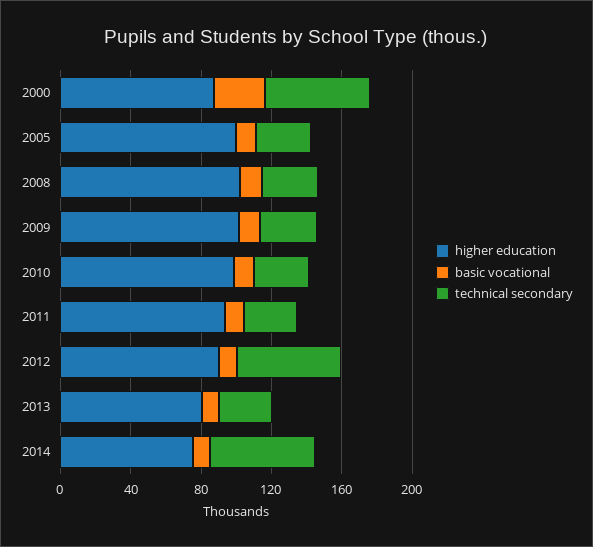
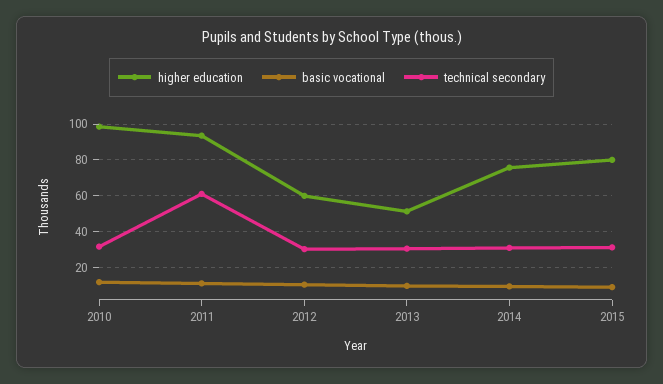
higher education, 2000: 90 -> none
basic vocational, 2000: 30 -> none
technical secondary, 2000: 60 -> none
higher education, 2005: 100 -> none
basic vocational, 2005: 10 -> none
technical secondary, 2005: 30 -> none
higher education, 2008: 100 -> none
basic vocational, 2008: 10 -> none
technical secondary, 2008: 30 -> none
higher education, 2009: 100 -> none
basic vocational, 2009: 10 -> none
technical secondary, 2009: 30 -> none
technical secondary, 2011: 30 -> 60
higher education, 2012: 90 -> 60
technical secondary, 2012: 60 -> 30
higher education, 2013: 80 -> 50
technical secondary, 2014: 60 -> 30
higher education, 2015: none -> 80
basic vocational, 2015: none -> 10
technical secondary, 2015: none -> 30

